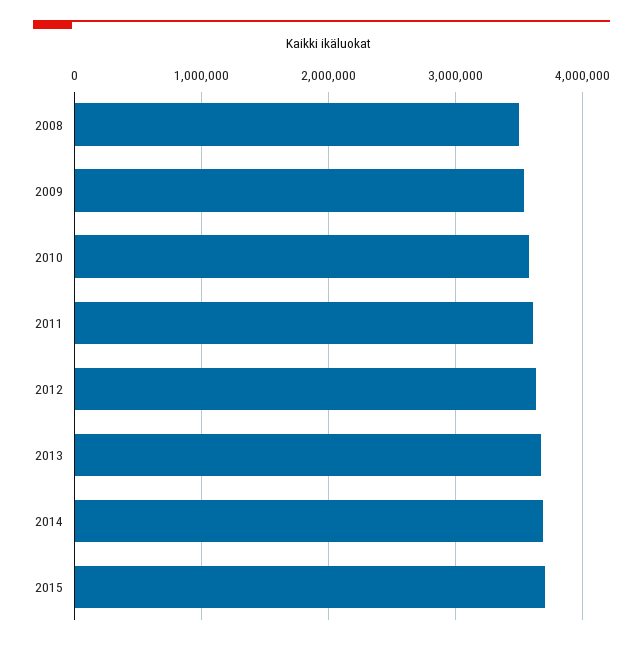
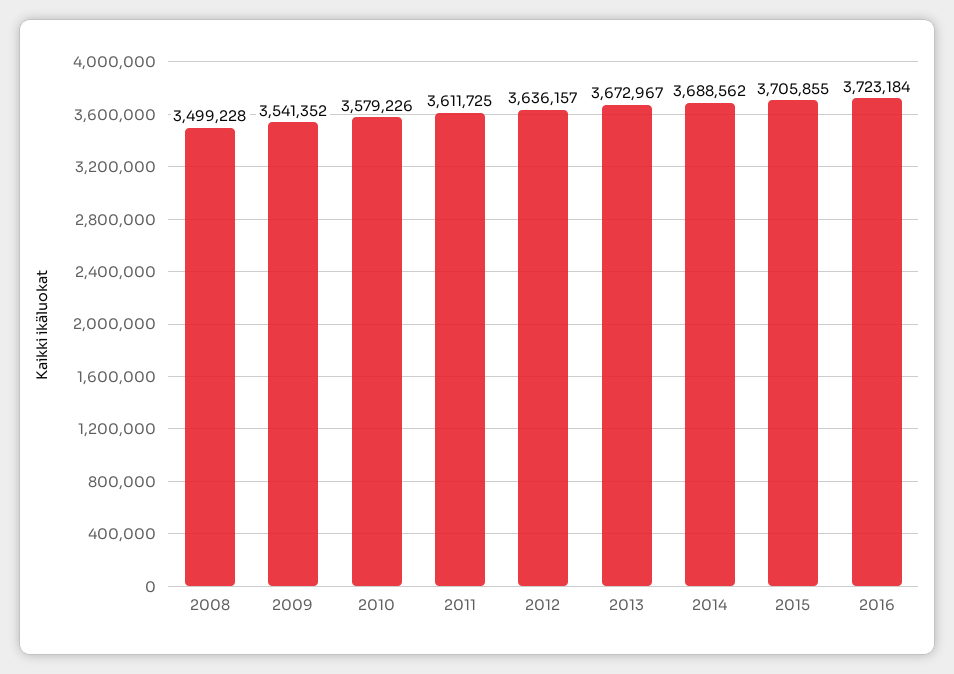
2016: none -> 3723184

